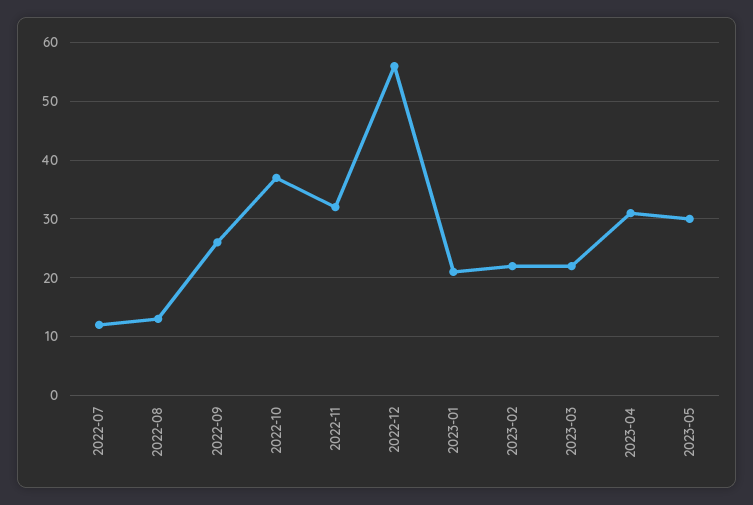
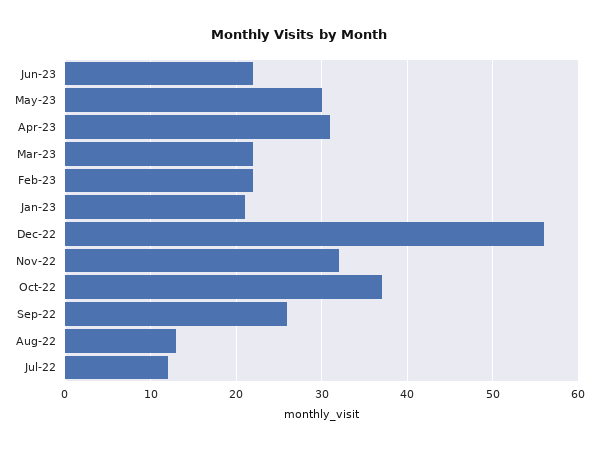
Jun-23: none -> 22

